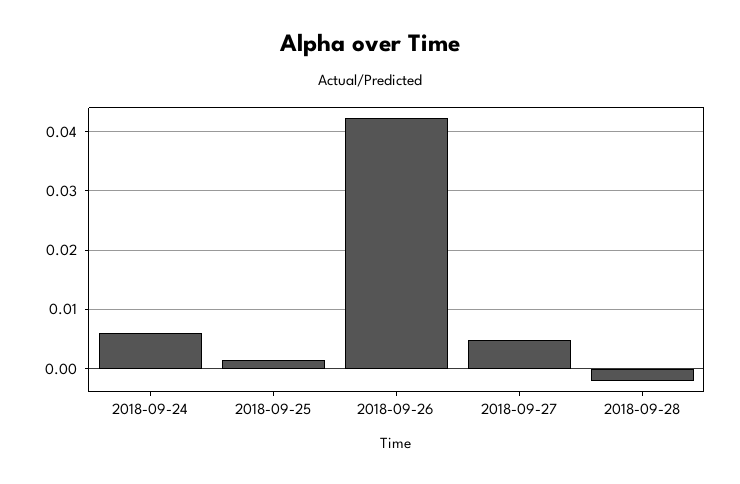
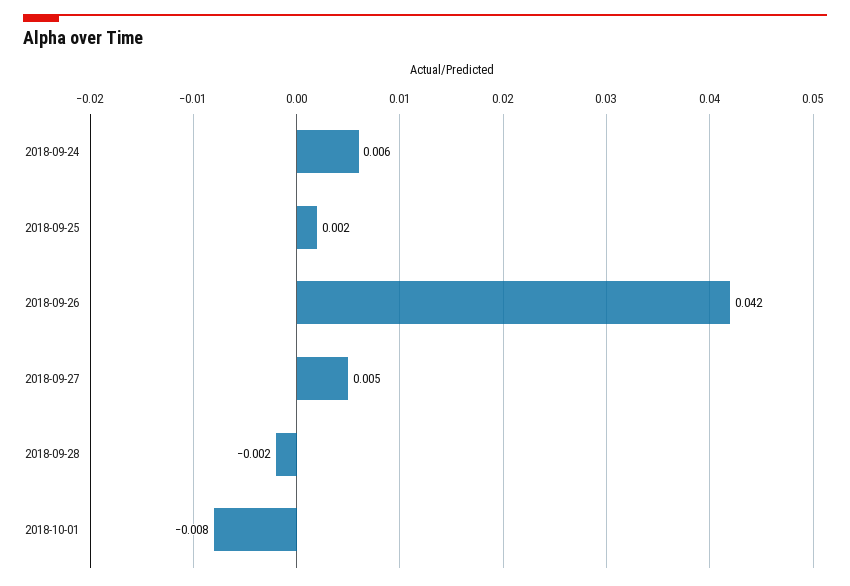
2018-10-01: none -> -0.008

